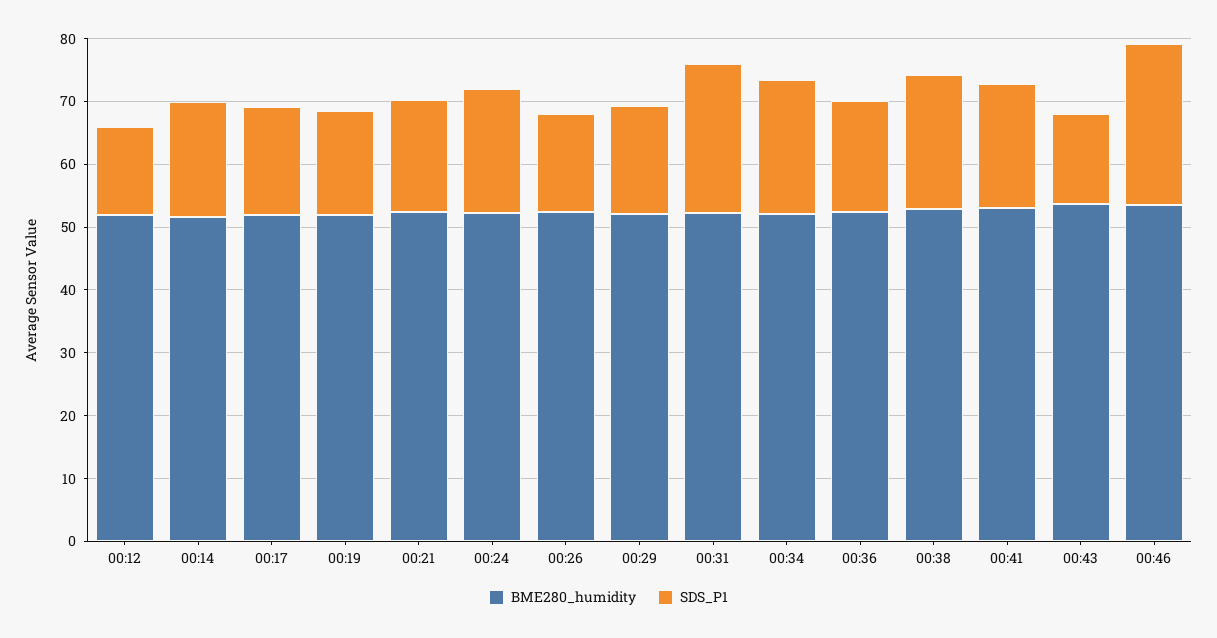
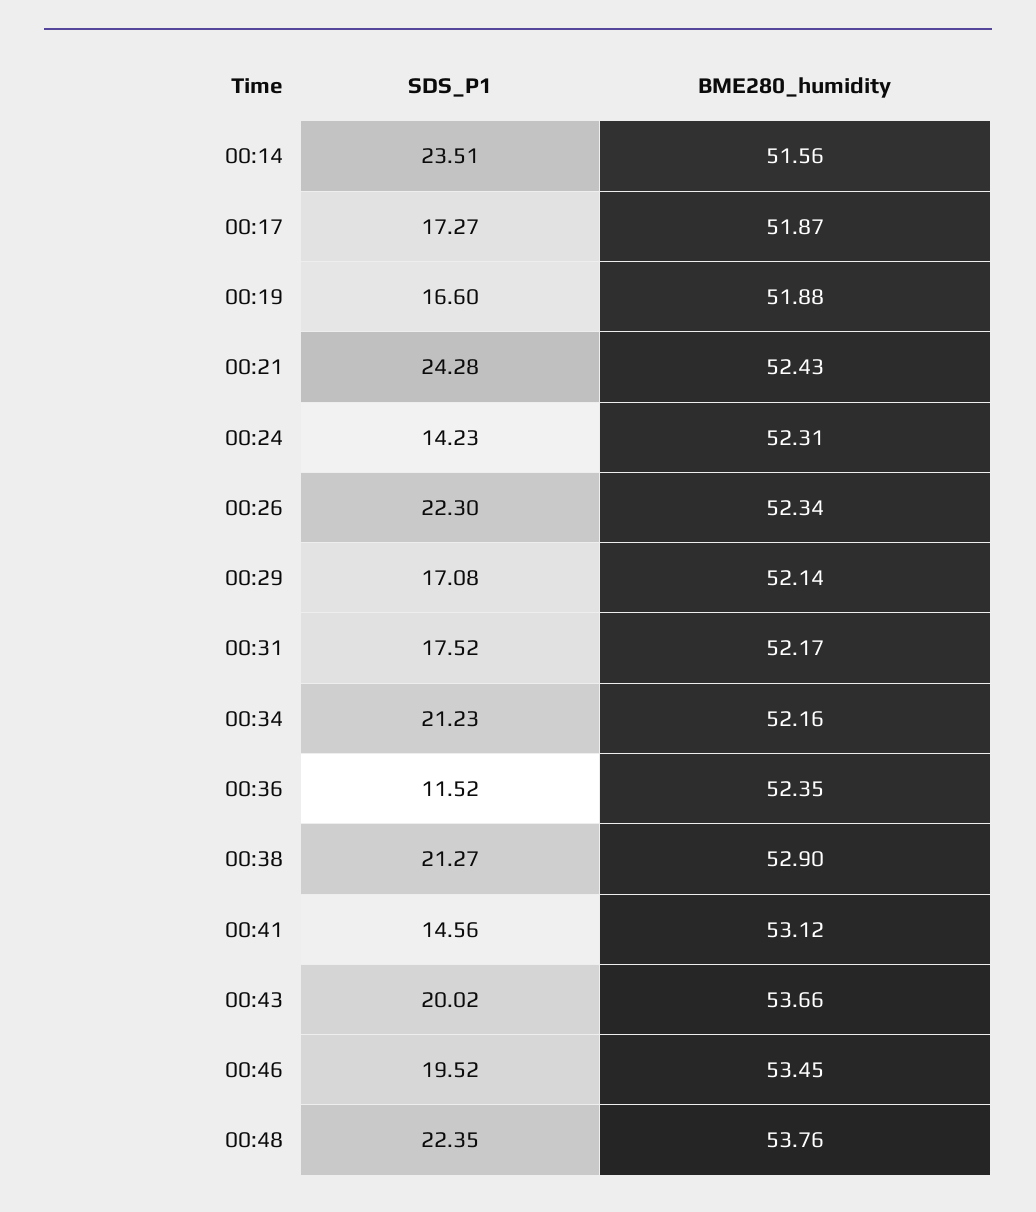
BME280_humidity, 00:12: 52 -> none
SDS_P1, 00:12: 14 -> none
SDS_P1, 00:14: 18 -> 23.51
SDS_P1, 00:21: 18 -> 24.28
SDS_P1, 00:24: 20 -> 14.23
SDS_P1, 00:26: 16 -> 22.3
SDS_P1, 00:31: 24 -> 17.52
SDS_P1, 00:36: 18 -> 11.52
SDS_P1, 00:41: 20 -> 14.56
SDS_P1, 00:43: 14 -> 20.02
SDS_P1, 00:46: 26 -> 19.52
SDS_P1, 00:48: none -> 22.35
BME280_humidity, 00:48: none -> 53.76

